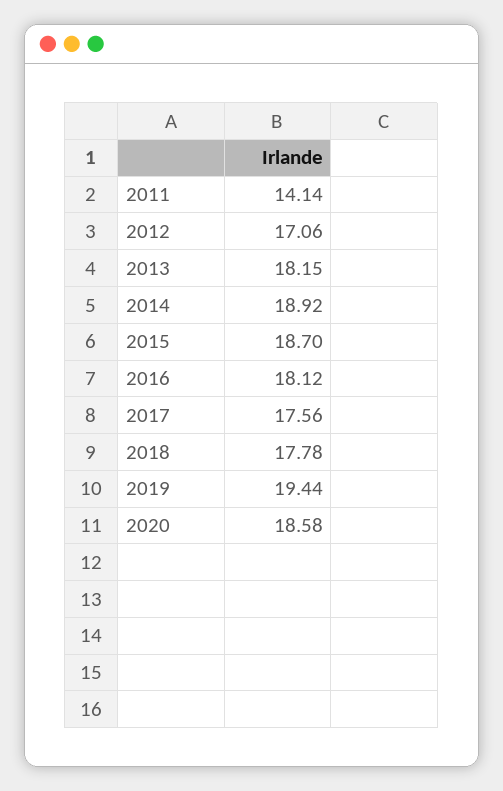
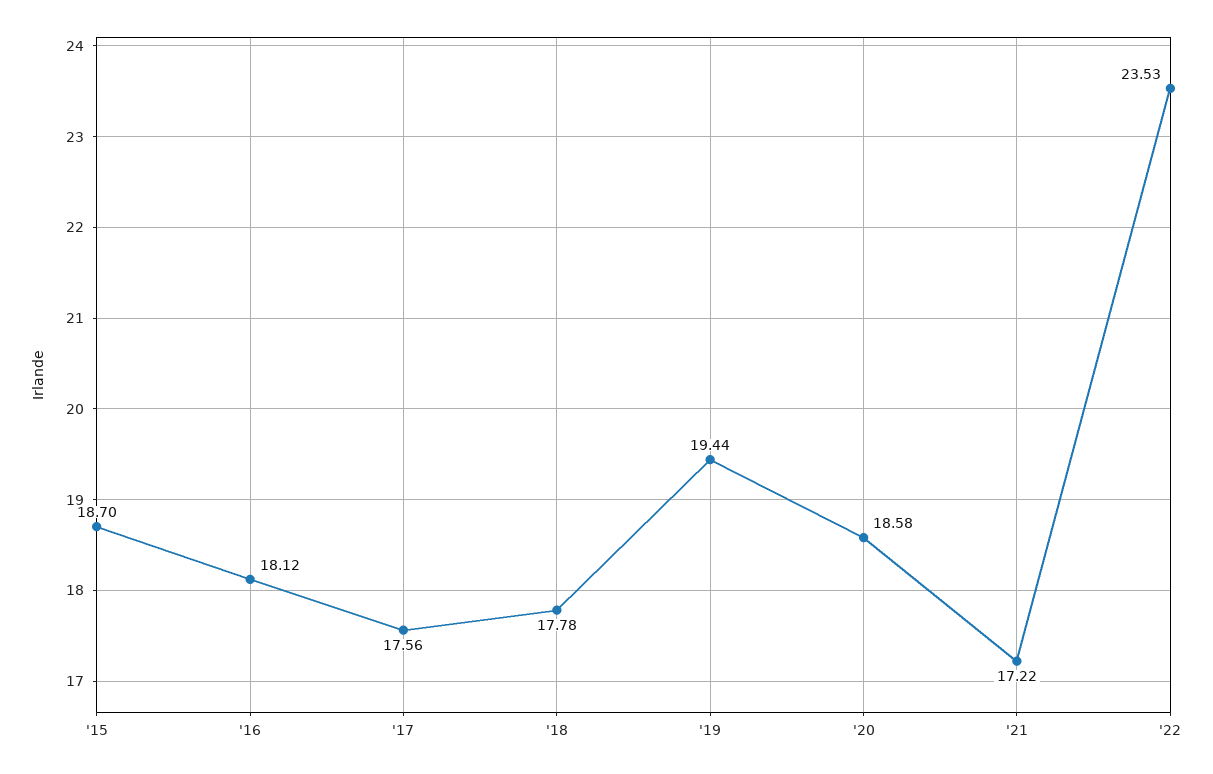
2011: 14.14 -> none
2012: 17.06 -> none
2013: 18.15 -> none
2014: 18.92 -> none
'21: none -> 17.22
'22: none -> 23.53

